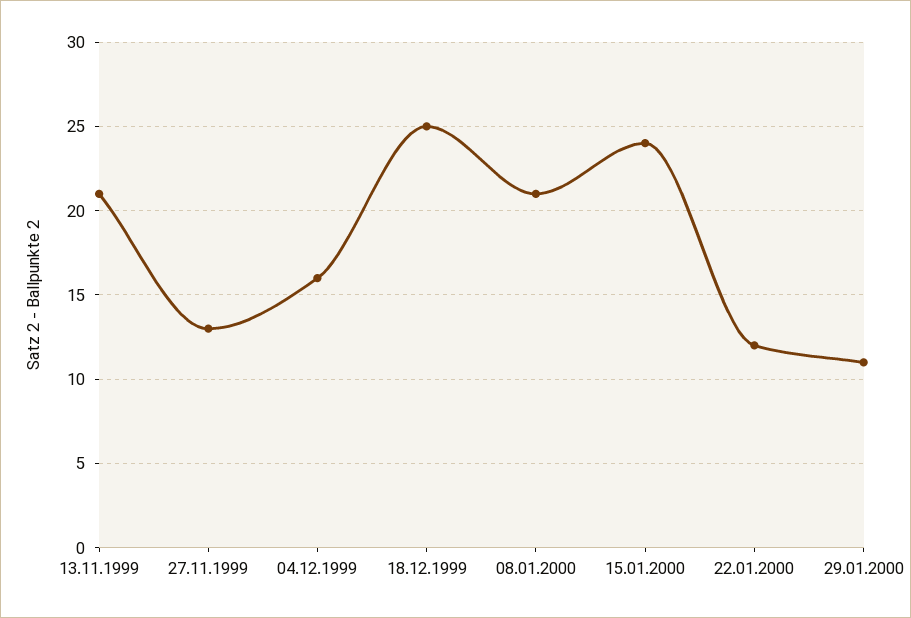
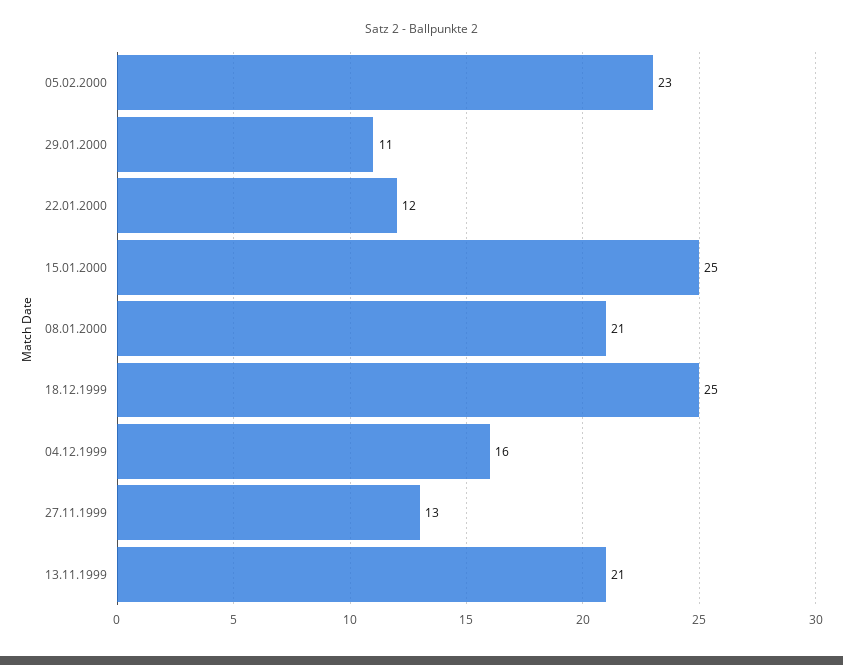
15.01.2000: 24 -> 25
05.02.2000: none -> 23

